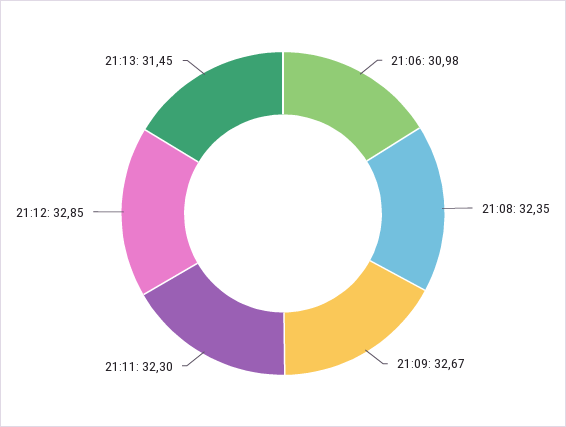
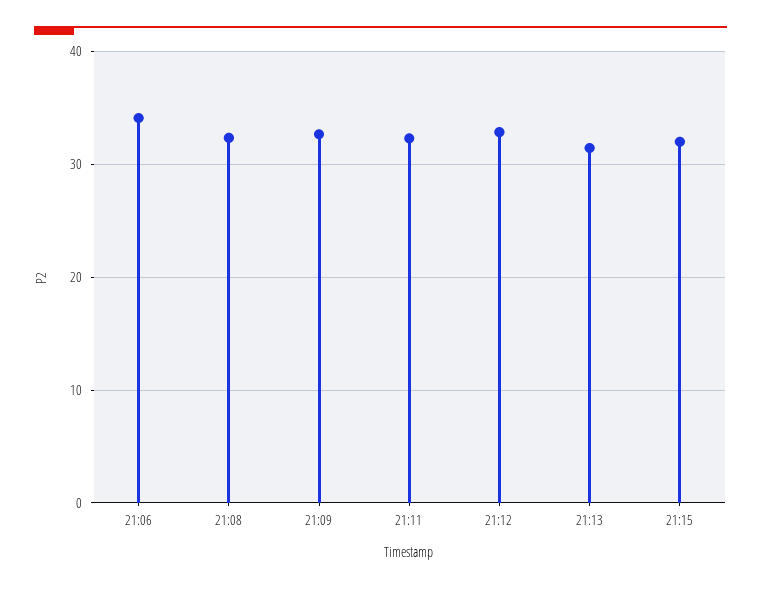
21:06: 30.98 -> 34
21:15: none -> 32

